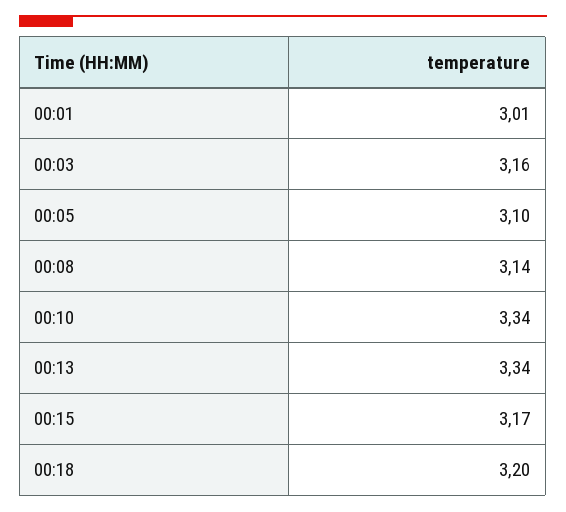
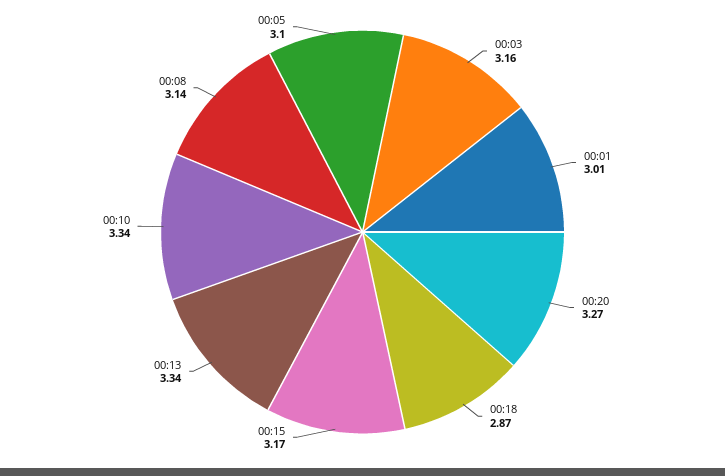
00:18: 3.2 -> 2.87
00:20: none -> 3.27

